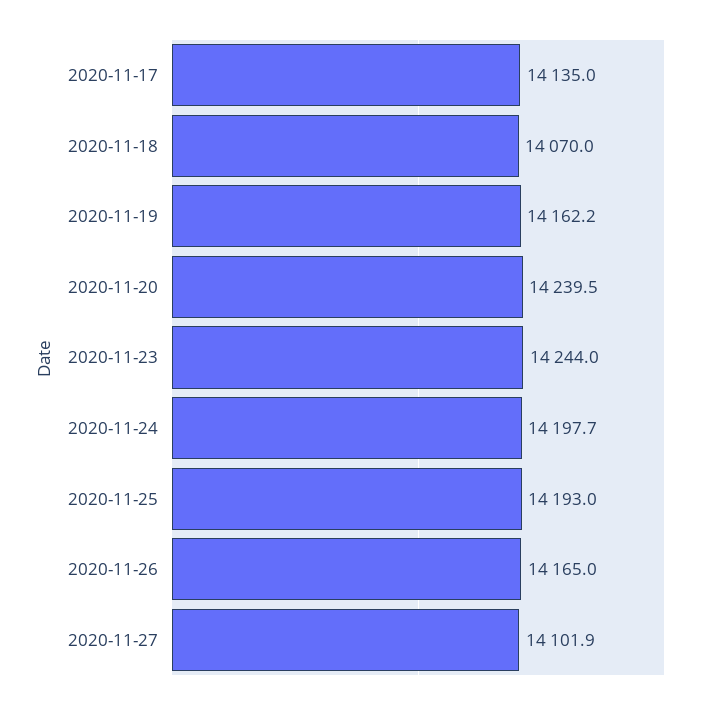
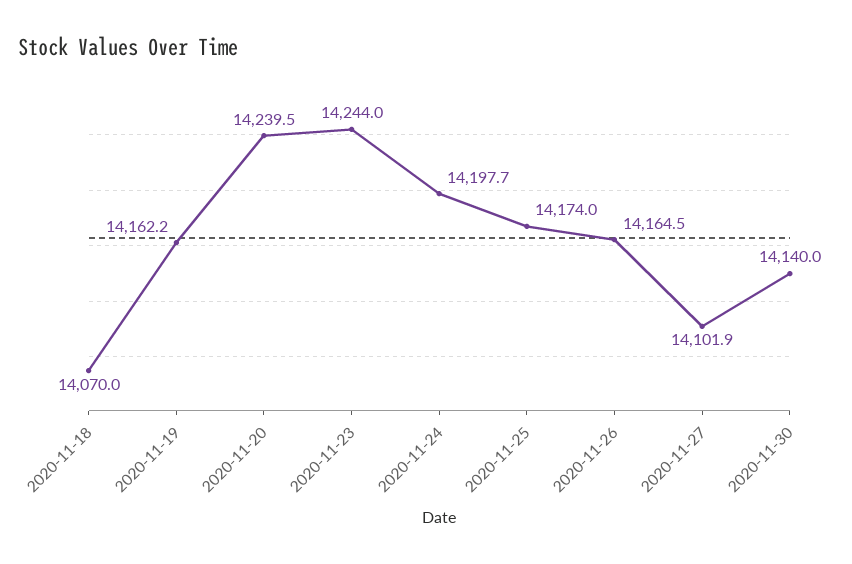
2020-11-17: 14135 -> none
2020-11-25: 14193 -> 14174
2020-11-26: 14165 -> 14164.5
2020-11-30: none -> 14140

